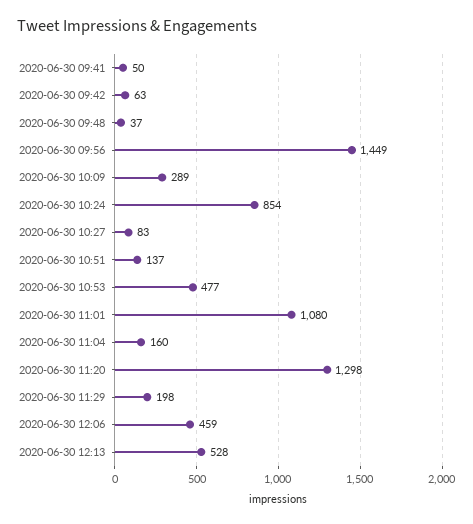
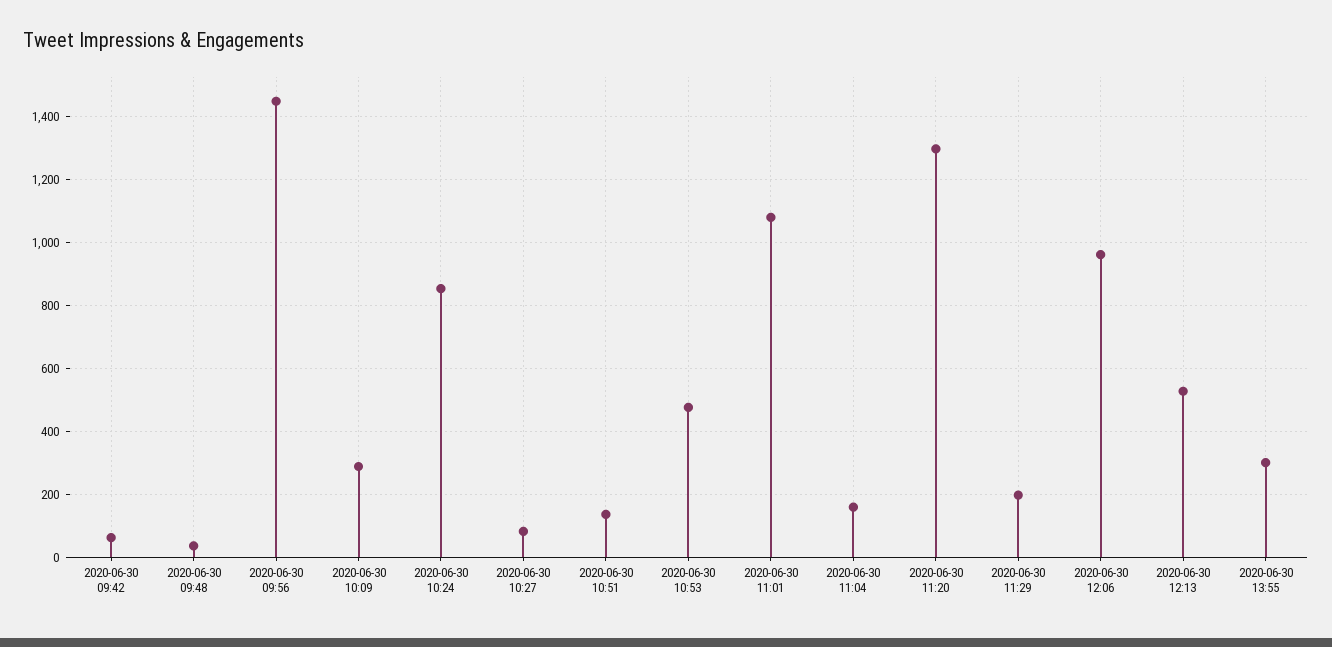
2020-06-30 09:41: 50 -> none
2020-06-30 12:06: 459 -> 960
2020-06-30 13:55: none -> 300

